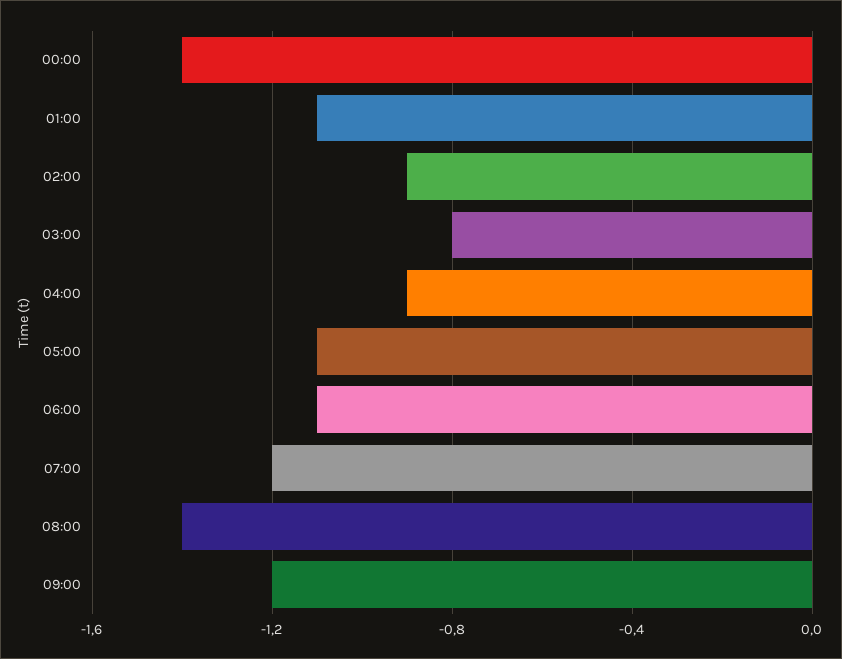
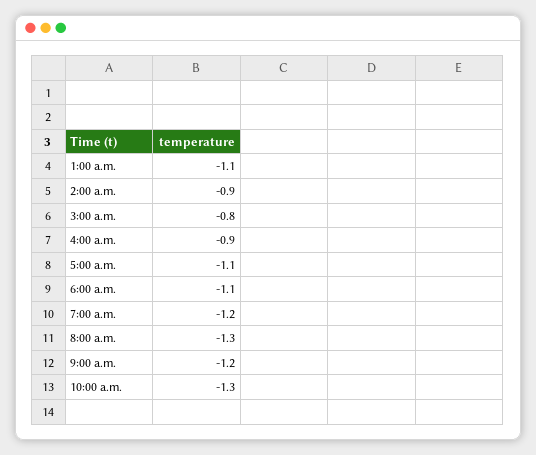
00:00: -1.4 -> none
08:00: -1.4 -> -1.3
10:00 a.m.: none -> -1.3

